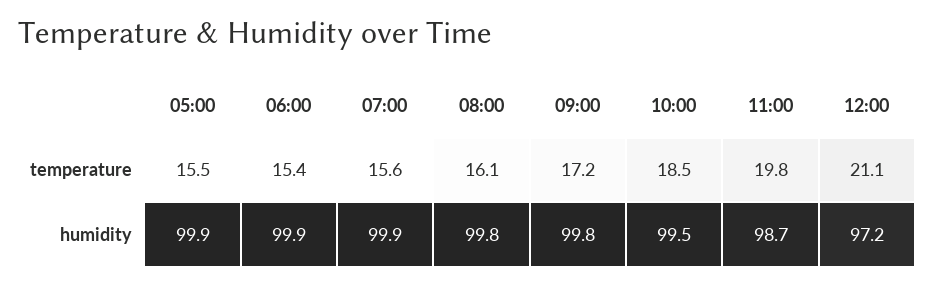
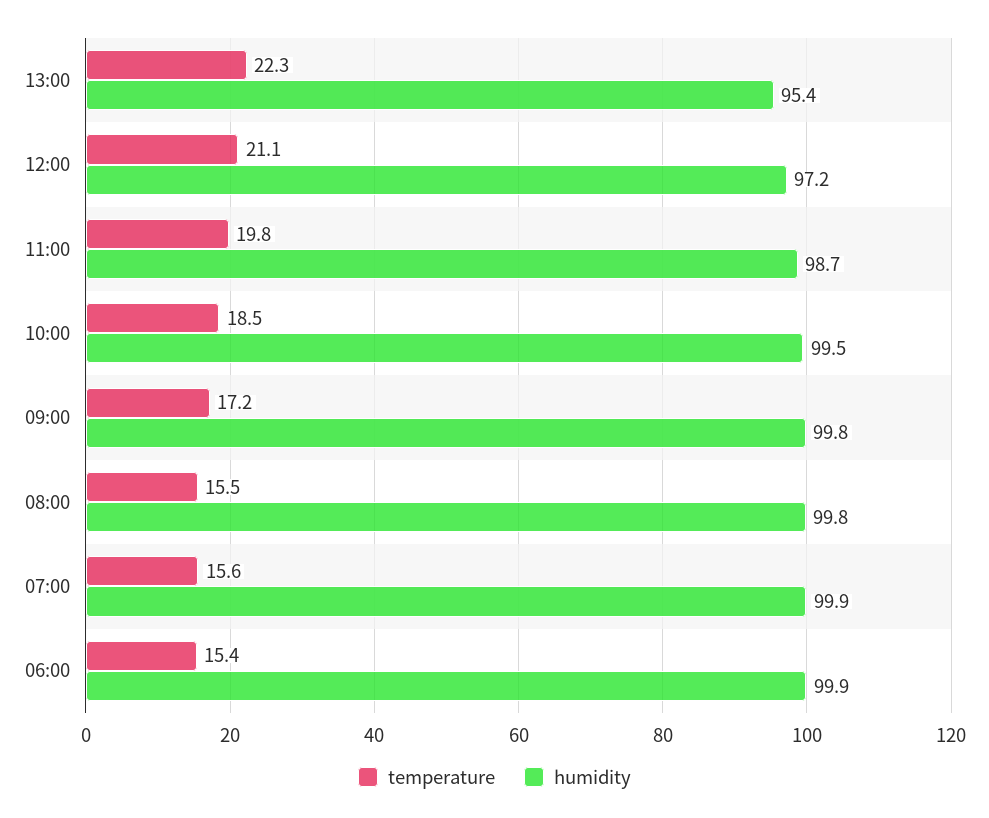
temperature, 05:00: 15.5 -> none
temperature, 08:00: 16.1 -> 15.5
humidity, 05:00: 99.9 -> none
temperature, 13:00: none -> 22.3
humidity, 13:00: none -> 95.4

